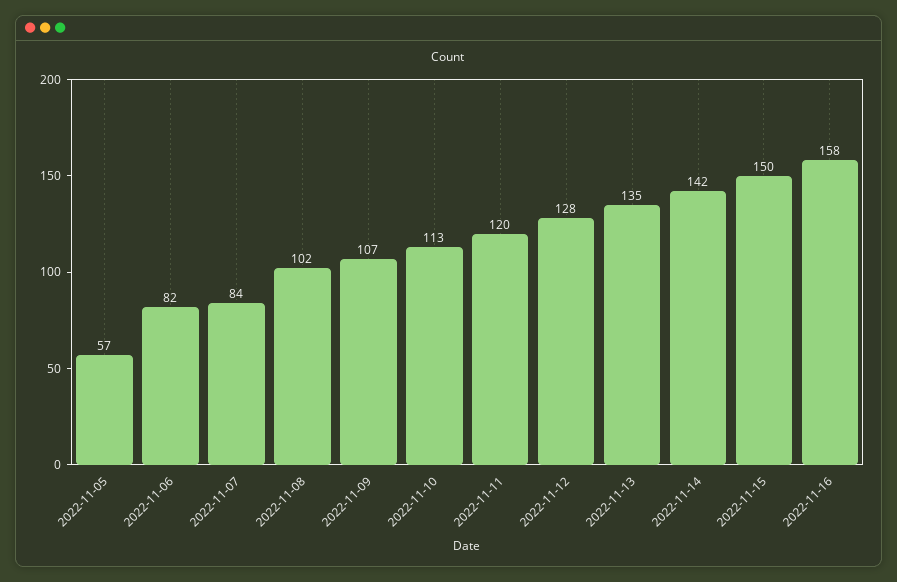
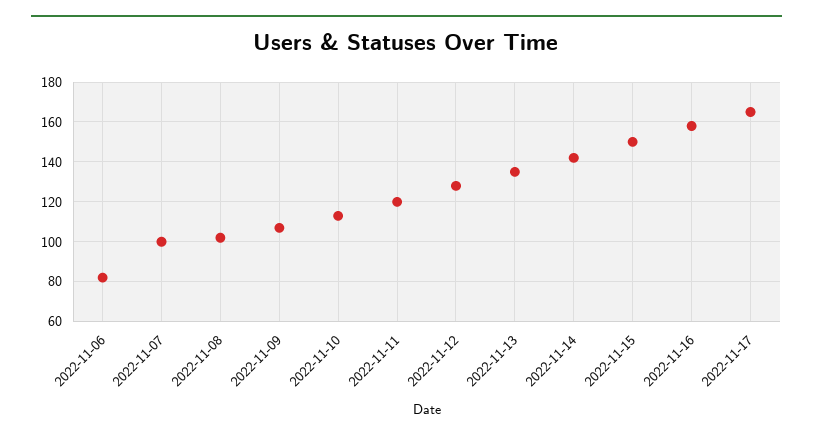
2022-11-05: 57 -> none
2022-11-07: 84 -> 100
2022-11-17: none -> 165

